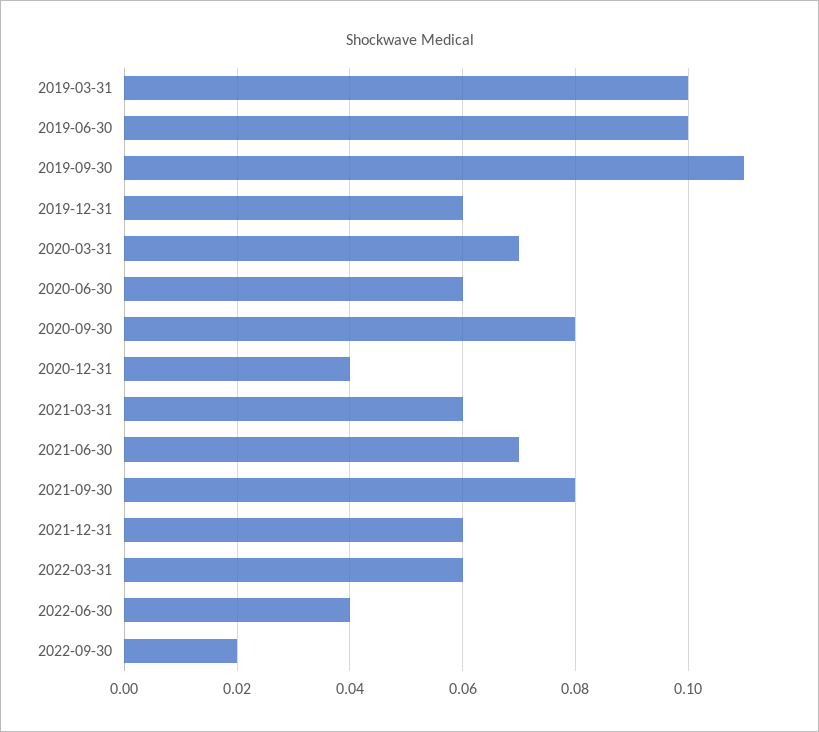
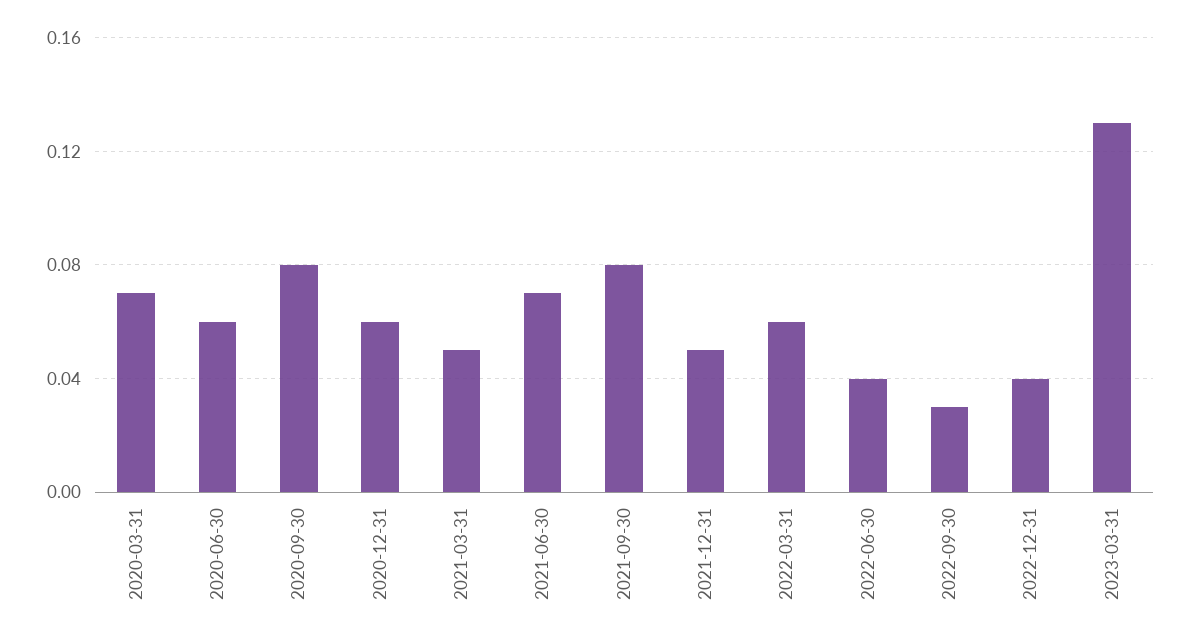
2019-03-31: 0.1 -> none
2019-06-30: 0.1 -> none
2019-09-30: 0.11 -> none
2019-12-31: 0.06 -> none
2020-12-31: 0.04 -> 0.06
2021-03-31: 0.06 -> 0.05
2021-12-31: 0.06 -> 0.05
2022-09-30: 0.02 -> 0.03
2022-12-31: none -> 0.04
2023-03-31: none -> 0.13

